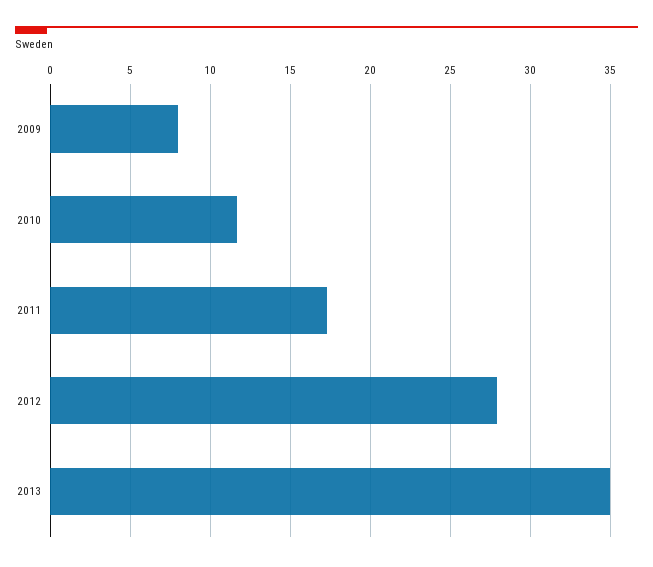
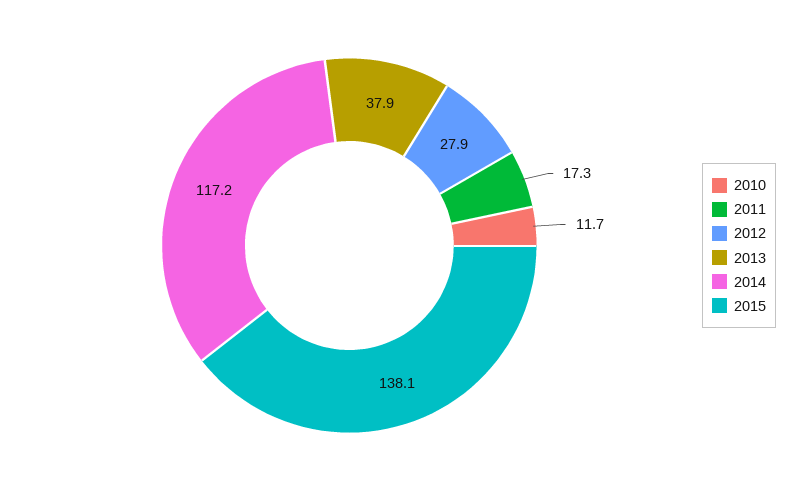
2009: 8 -> none
2013: 35 -> 37.9
2014: none -> 117.2
2015: none -> 138.1

